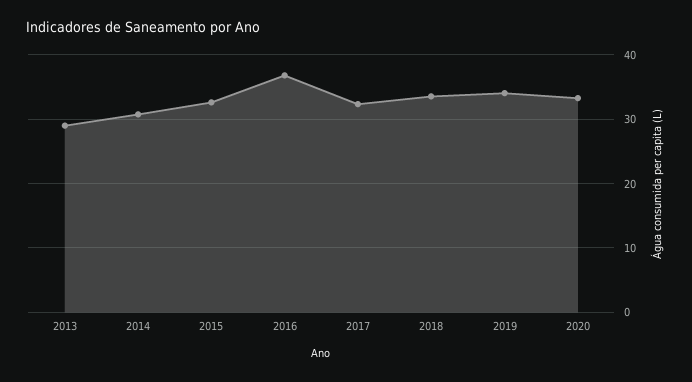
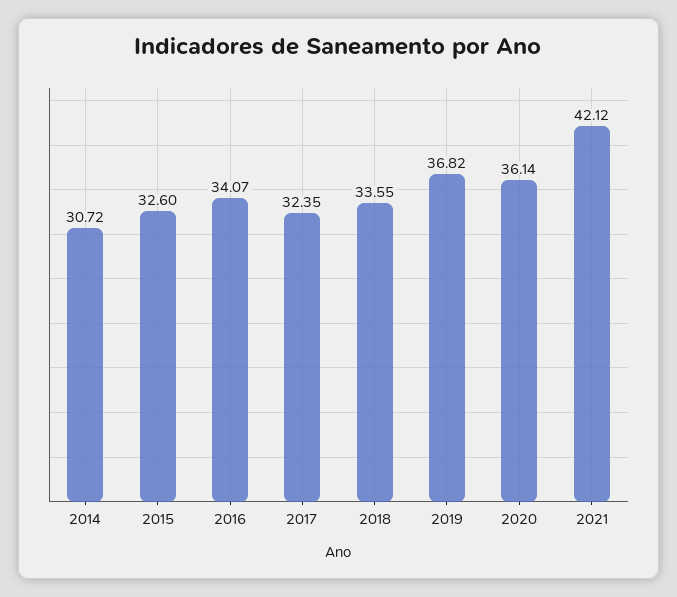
2013: 29 -> none
2016: 37 -> 34.07
2019: 34 -> 36.82
2020: 33 -> 36.14
2021: none -> 42.12

